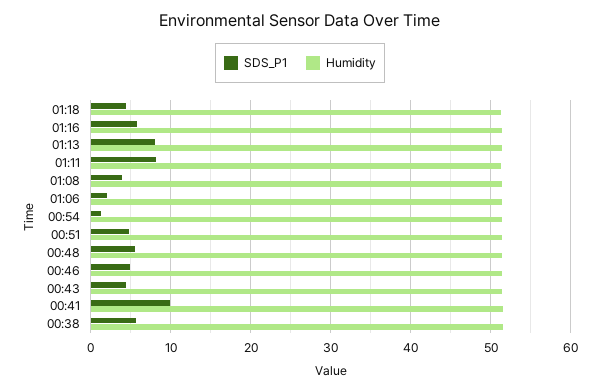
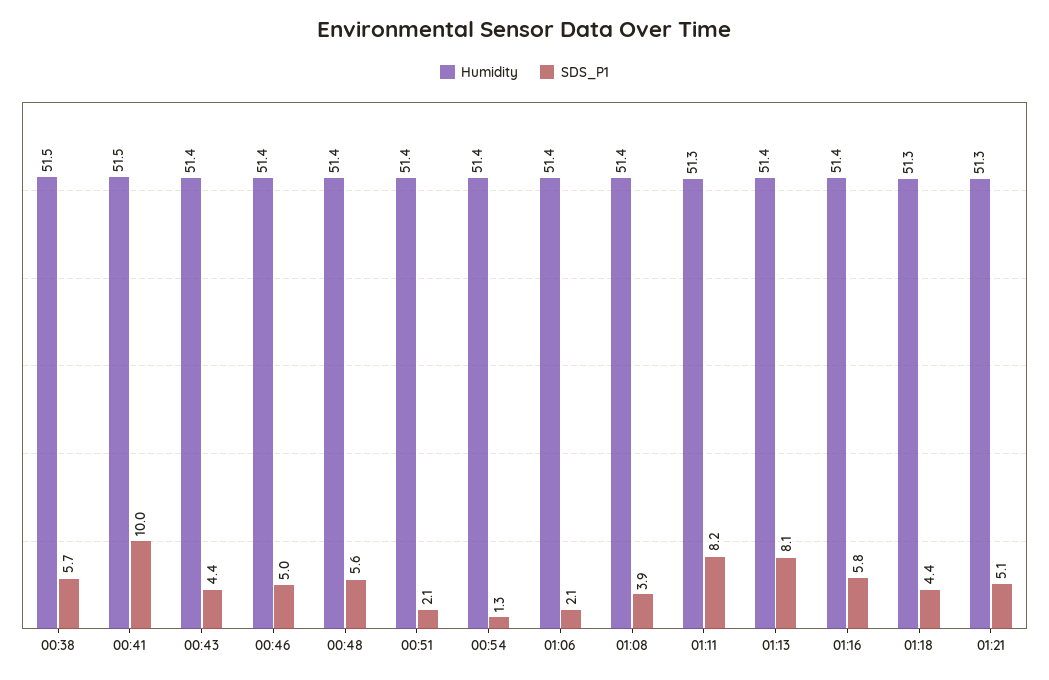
SDS_P1, 00:51: 5 -> 2.1
Humidity, 01:21: none -> 51.3
SDS_P1, 01:21: none -> 5.1

